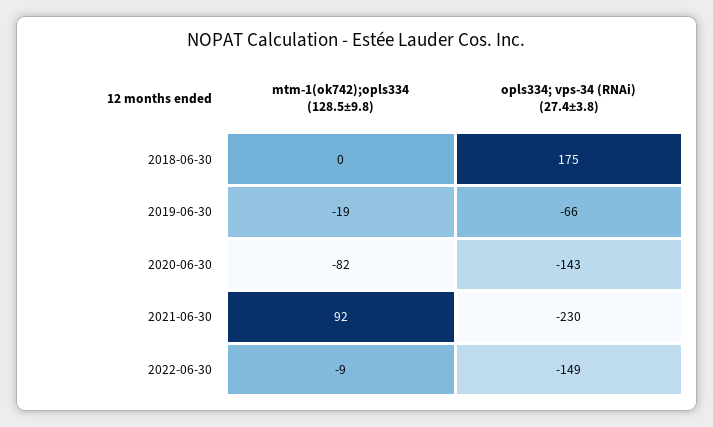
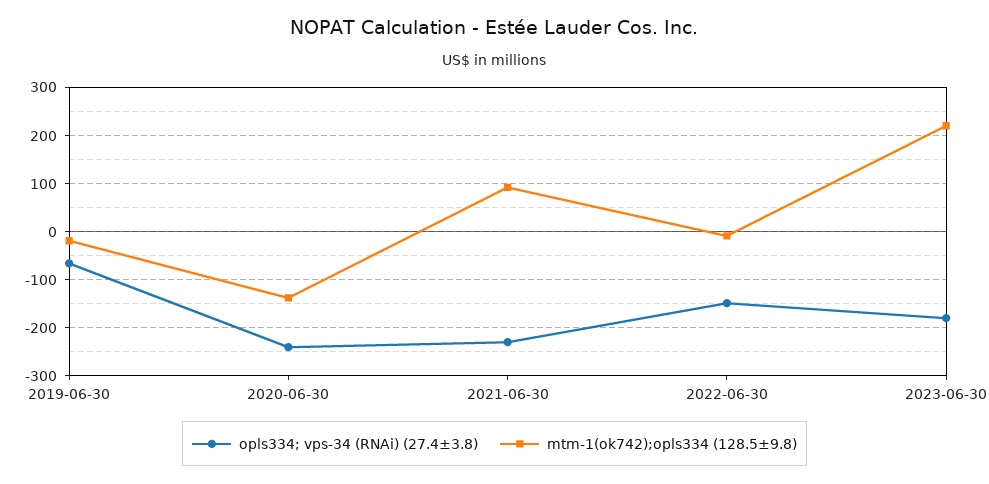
mtm-1(ok742);opls334 (128.5±9.8), 2018-06-30: 0 -> none
opls334; vps-34 (RNAi) (27.4±3.8), 2018-06-30: 175 -> none
mtm-1(ok742);opls334 (128.5±9.8), 2020-06-30: -82 -> -140
opls334; vps-34 (RNAi) (27.4±3.8), 2020-06-30: -143 -> -240
opls334; vps-34 (RNAi) (27.4±3.8), 2023-06-30: none -> -180
mtm-1(ok742);opls334 (128.5±9.8), 2023-06-30: none -> 220

